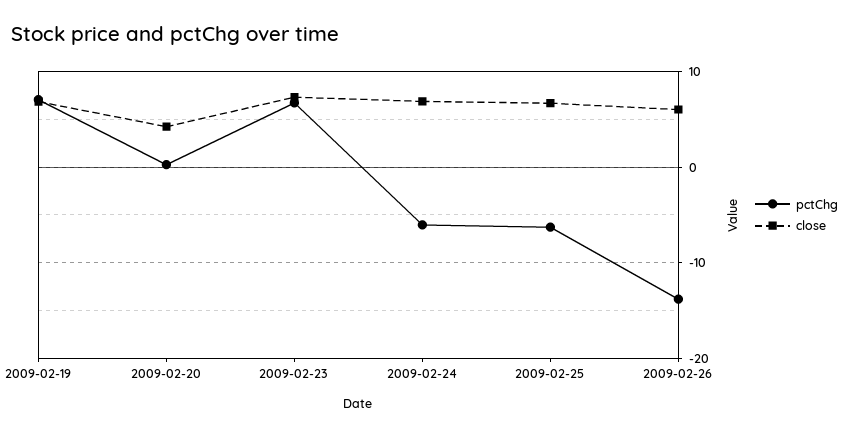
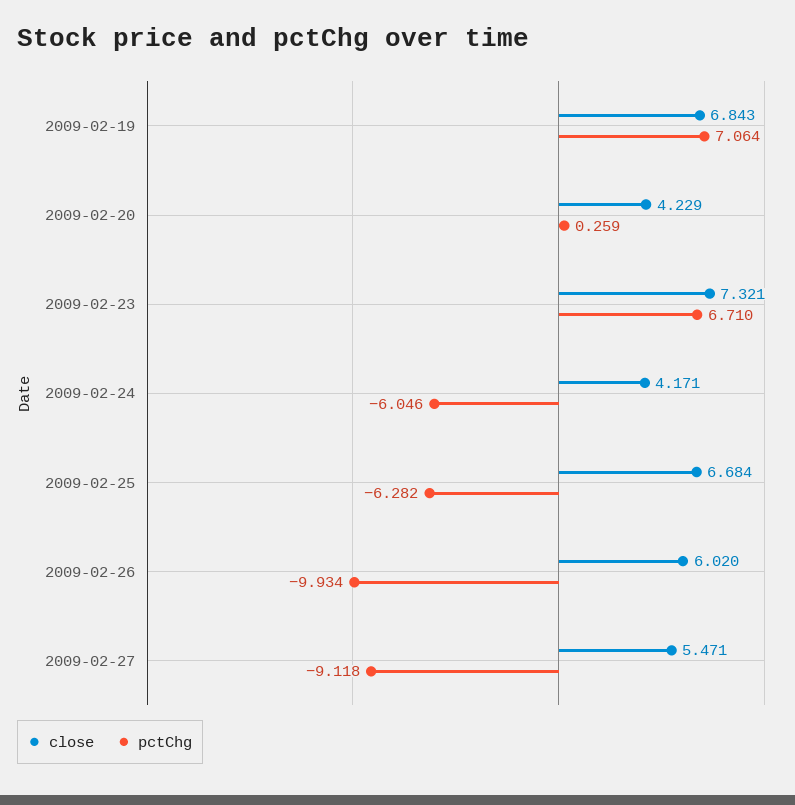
close, 2009-02-24: 7 -> 4.171
pctChg, 2009-02-26: -14 -> -9.934
close, 2009-02-27: none -> 5.471
pctChg, 2009-02-27: none -> -9.118

